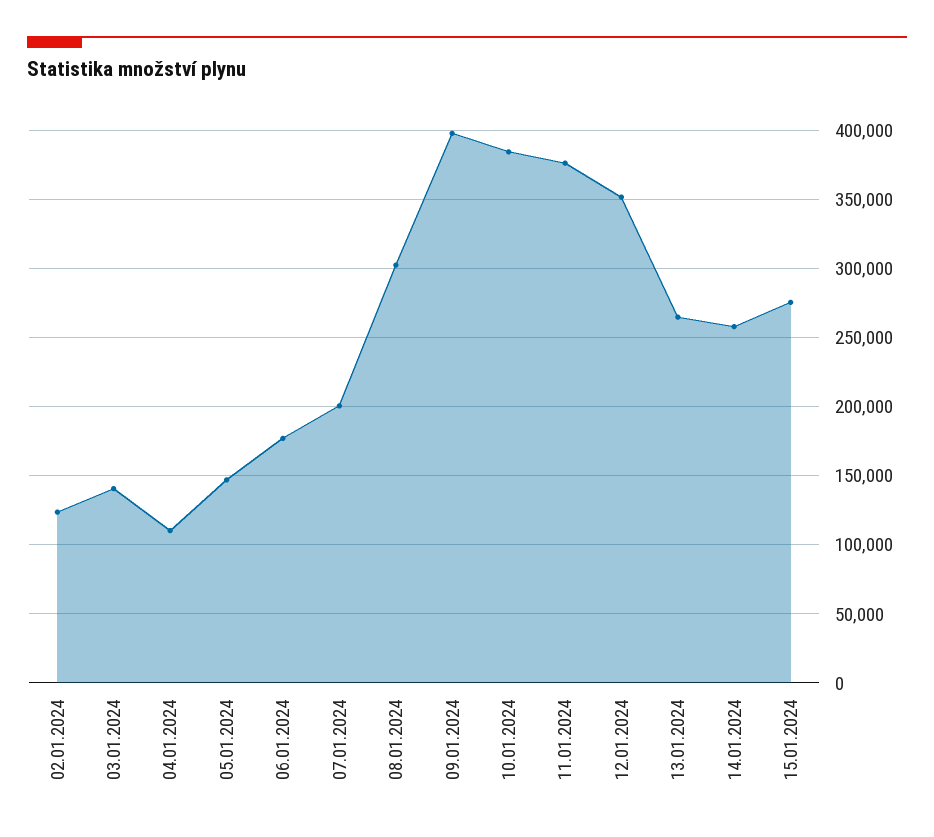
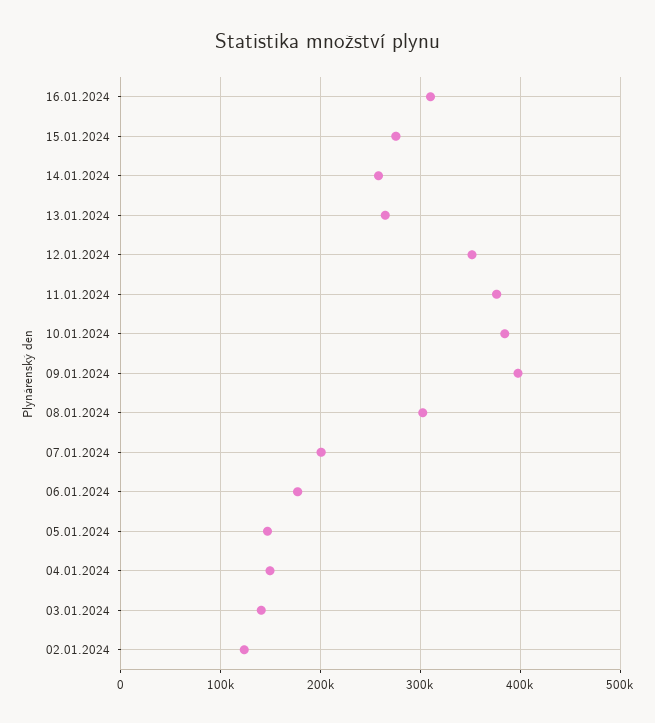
04.01.2024: 110000 -> 150000
16.01.2024: none -> 310000

